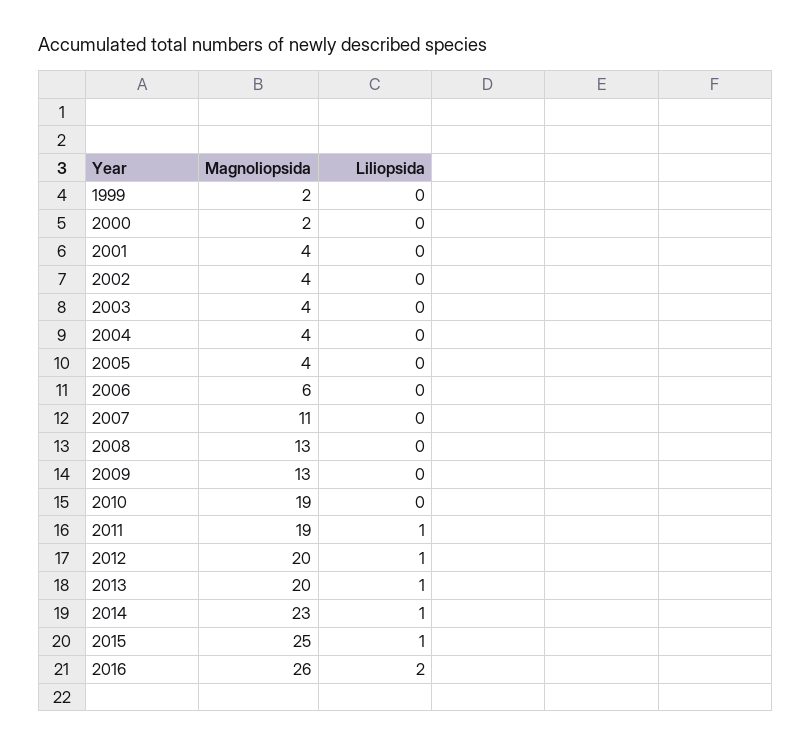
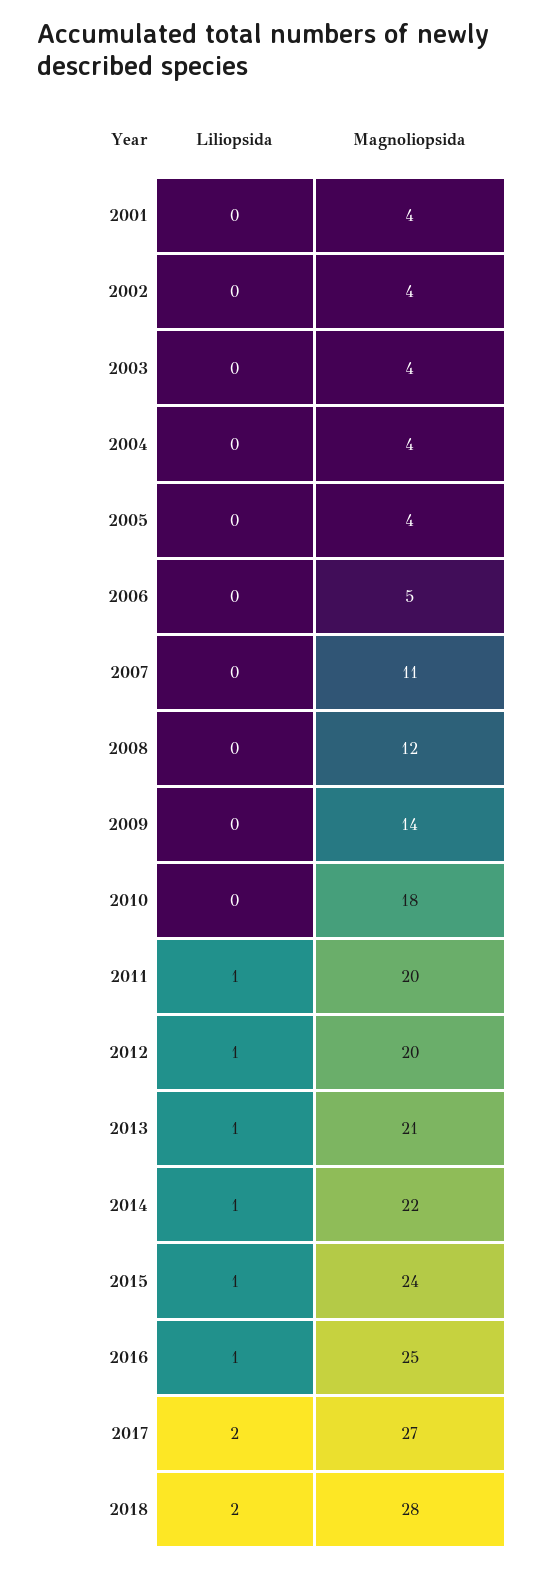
Magnoliopsida, 1999: 2 -> none
Liliopsida, 1999: 0 -> none
Magnoliopsida, 2000: 2 -> none
Liliopsida, 2000: 0 -> none
Magnoliopsida, 2006: 6 -> 5
Magnoliopsida, 2008: 13 -> 12
Magnoliopsida, 2009: 13 -> 14
Magnoliopsida, 2010: 19 -> 18
Magnoliopsida, 2011: 19 -> 20
Magnoliopsida, 2013: 20 -> 21
Magnoliopsida, 2014: 23 -> 22
Magnoliopsida, 2015: 25 -> 24
Magnoliopsida, 2016: 26 -> 25
Liliopsida, 2016: 2 -> 1
Liliopsida, 2017: none -> 2
Magnoliopsida, 2017: none -> 27
Liliopsida, 2018: none -> 2
Magnoliopsida, 2018: none -> 28

